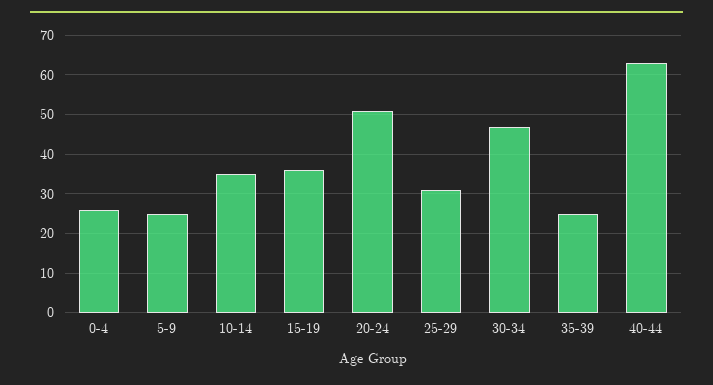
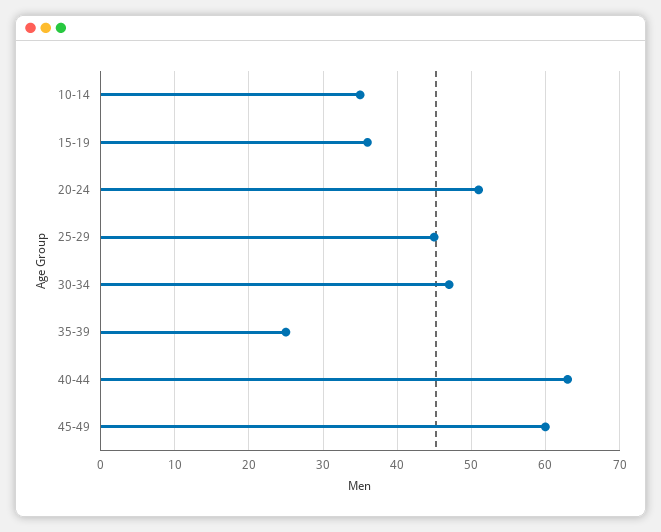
0-4: 25 -> none
5-9: 25 -> none
25-29: 30 -> 45
45-49: none -> 60

